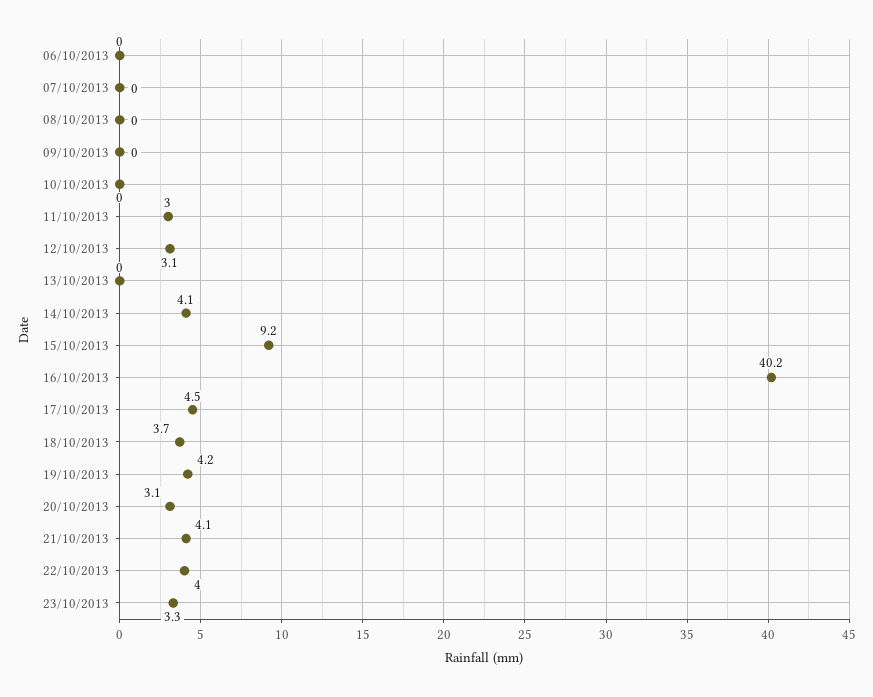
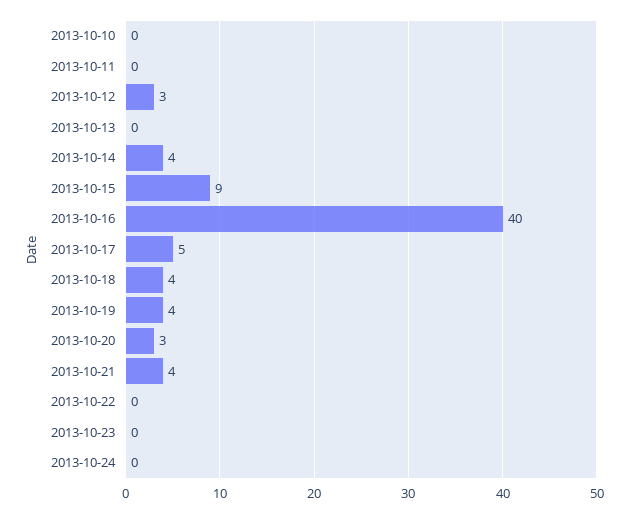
06/10/2013: 0 -> none
07/10/2013: 0 -> none
08/10/2013: 0 -> none
09/10/2013: 0 -> none
11/10/2013: 3 -> 0
22/10/2013: 4 -> 0
23/10/2013: 3.3 -> 0
2013-10-24: none -> 0

